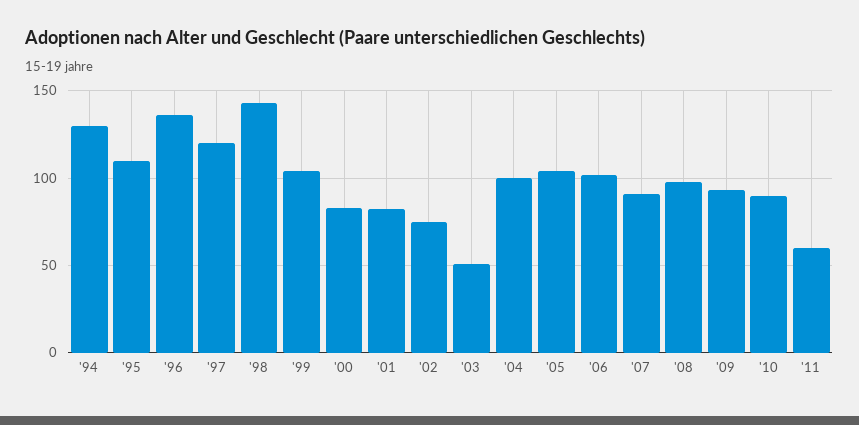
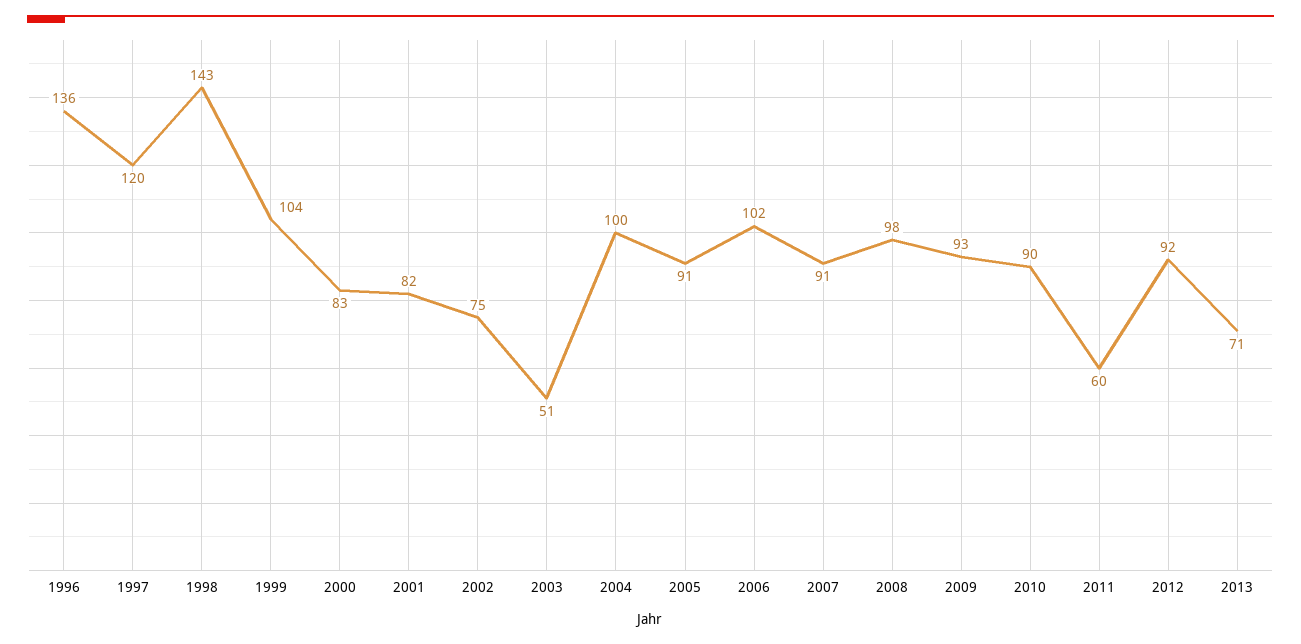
'94: 130 -> none
'95: 110 -> none
'05: 105 -> 91
2012: none -> 92
2013: none -> 71

